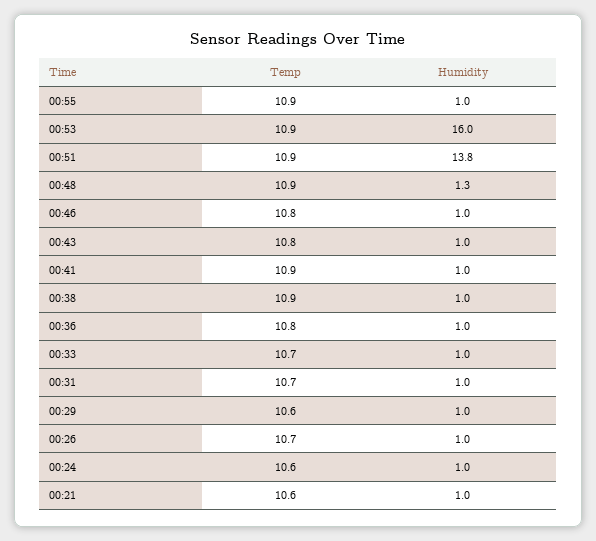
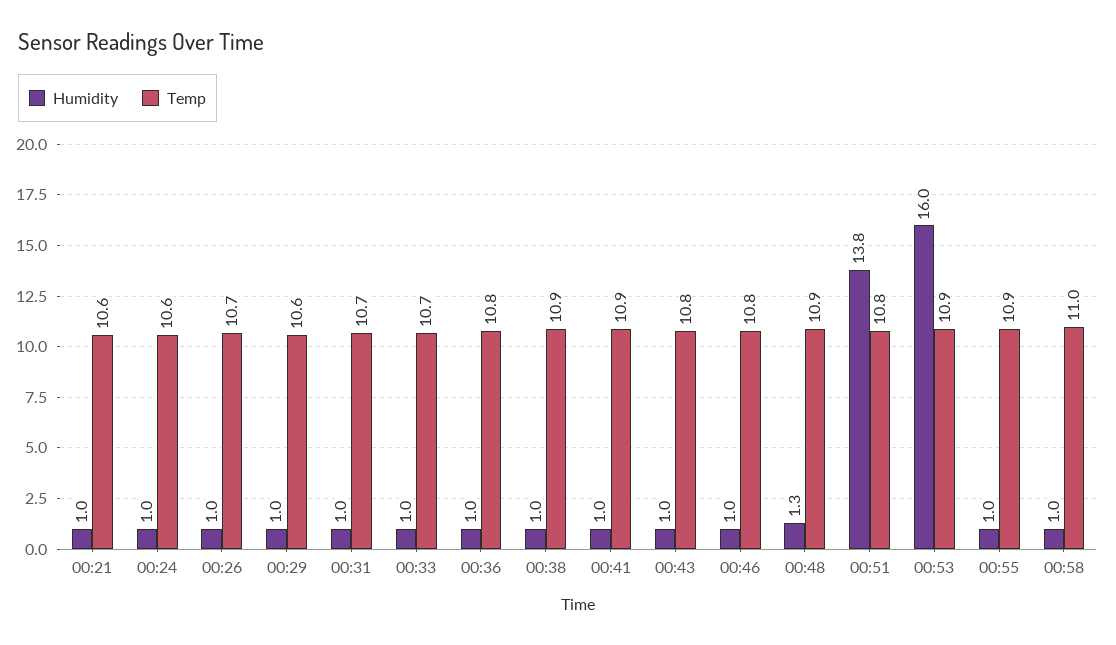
Temp, 00:51: 10.9 -> 10.8
Humidity, 00:58: none -> 1
Temp, 00:58: none -> 11

